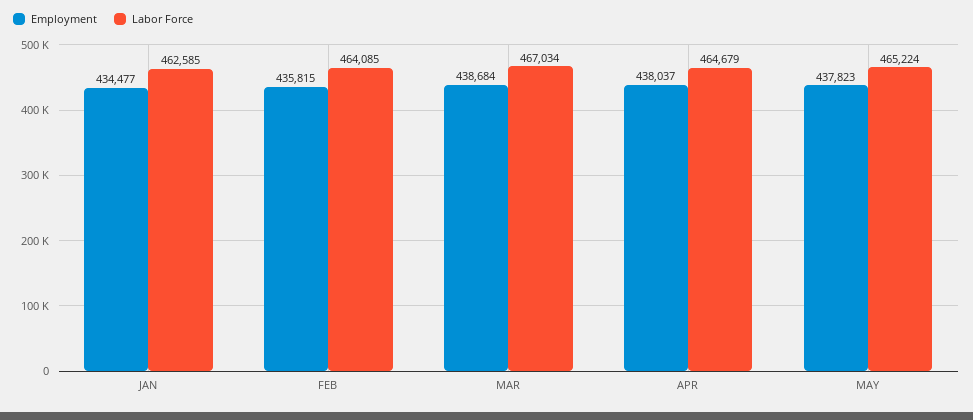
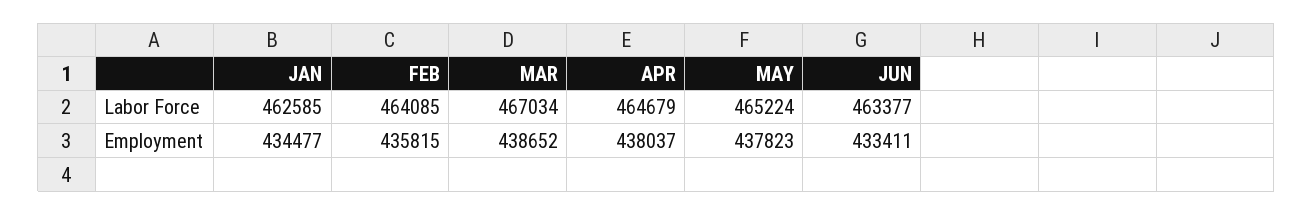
Employment, MAR: 438684 -> 438652
Labor Force, JUN: none -> 463377
Employment, JUN: none -> 433411

